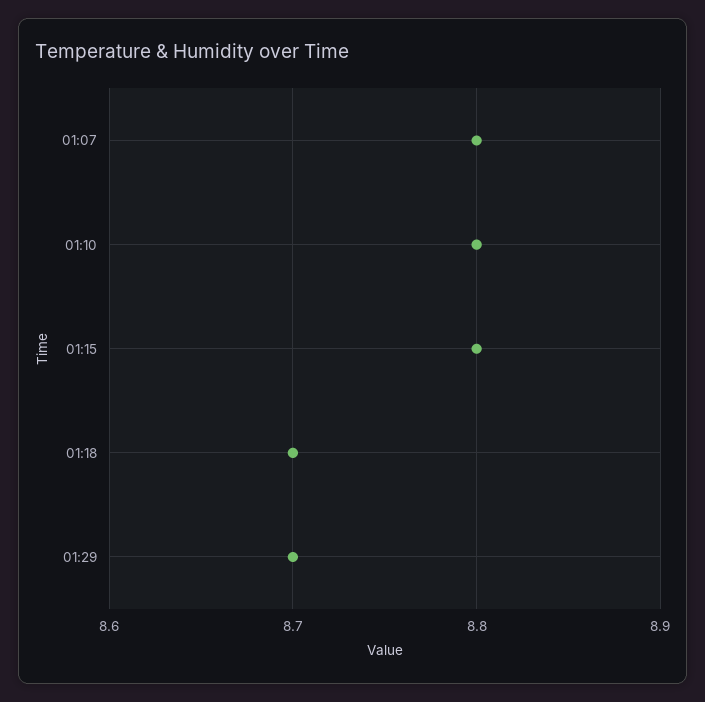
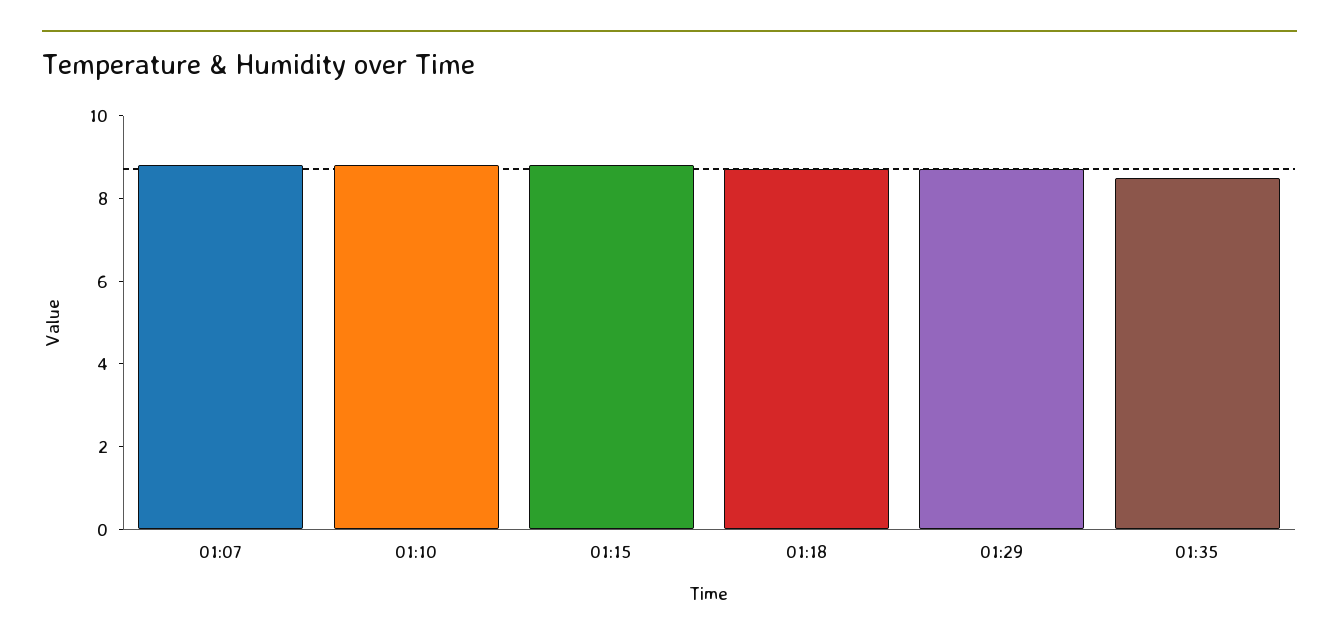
01:35: none -> 8.5

